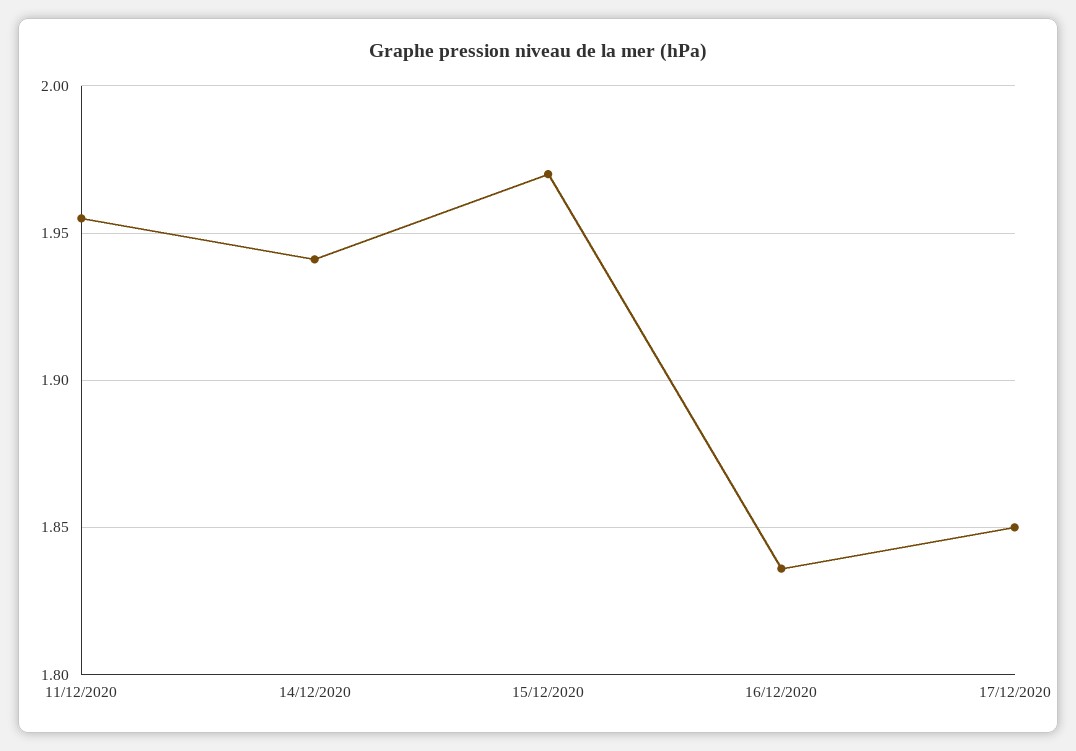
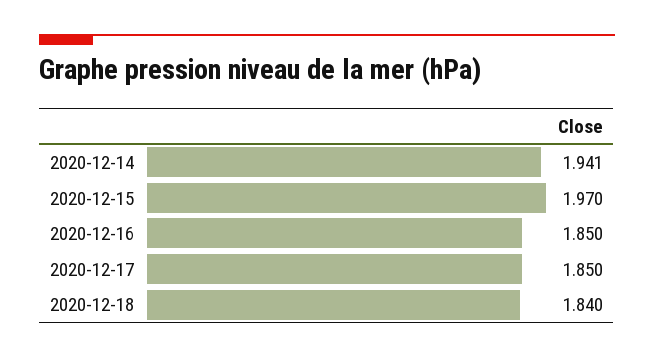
11/12/2020: 1.955 -> none
16/12/2020: 1.835 -> 1.85
2020-12-18: none -> 1.84

